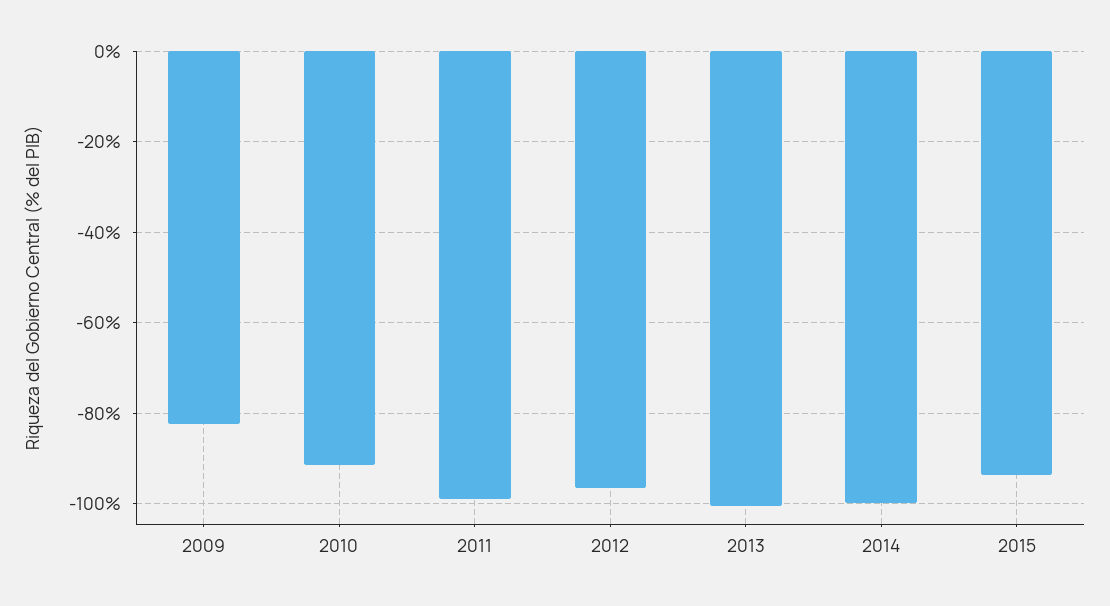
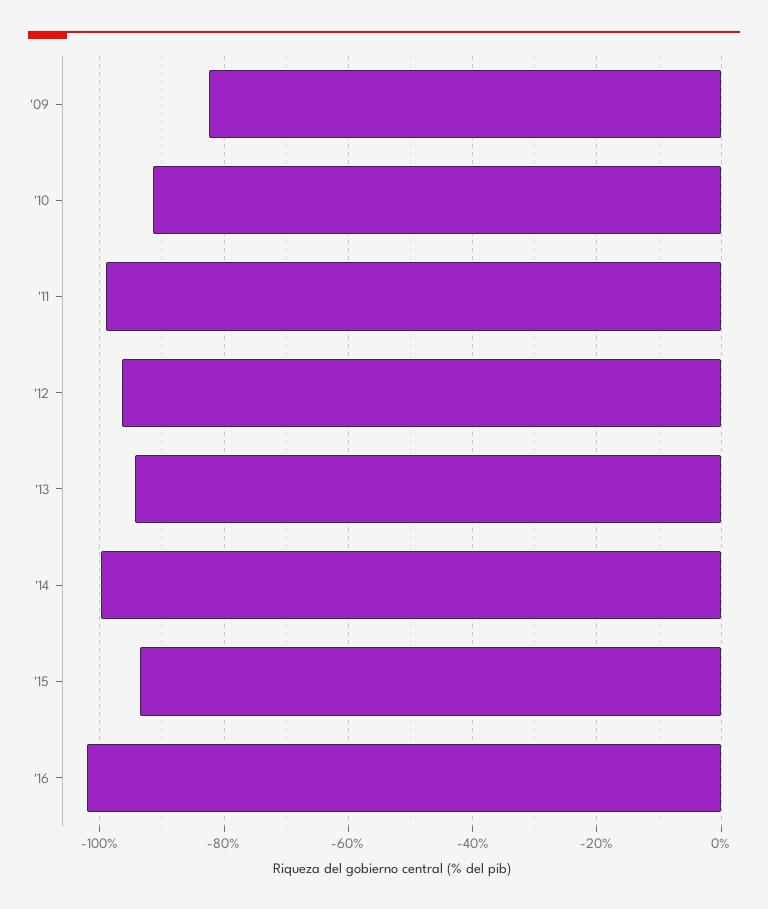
2013: -100 -> -94
'16: none -> -102

